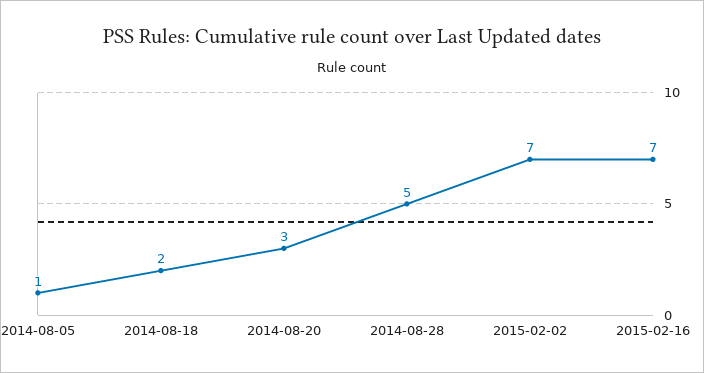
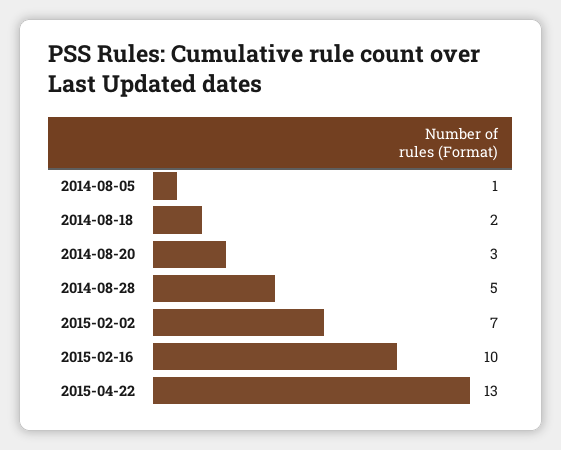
2015-02-16: 7 -> 10
2015-04-22: none -> 13

